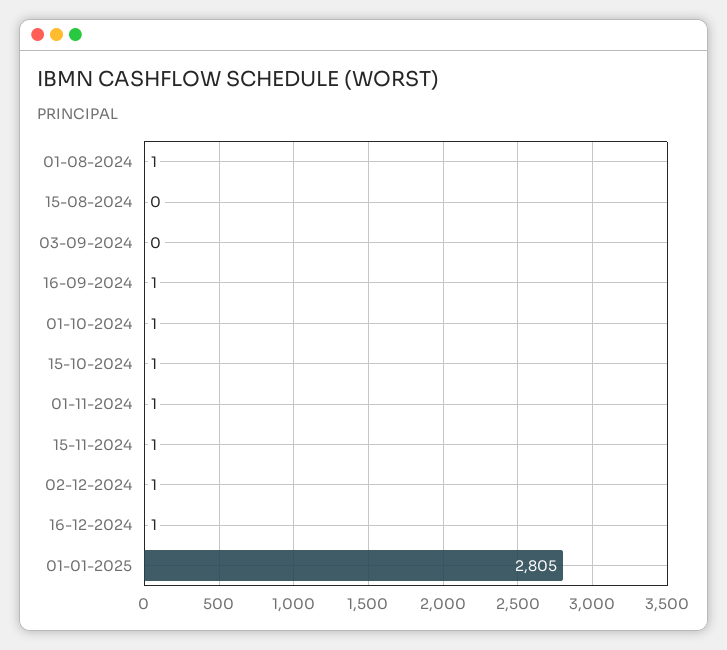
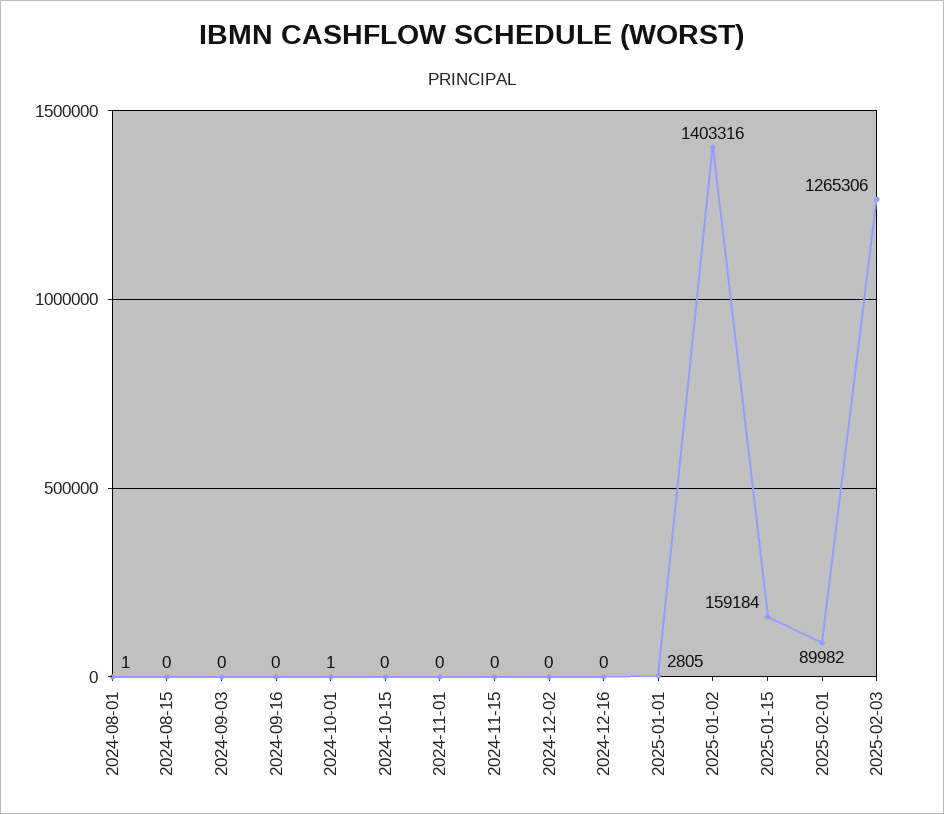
16-09-2024: 1 -> 0
15-10-2024: 1 -> 0
01-11-2024: 1 -> 0
15-11-2024: 1 -> 0
02-12-2024: 1 -> 0
16-12-2024: 1 -> 0
2025-01-02: none -> 1403316
2025-01-15: none -> 159184
2025-02-01: none -> 89982
2025-02-03: none -> 1265306

